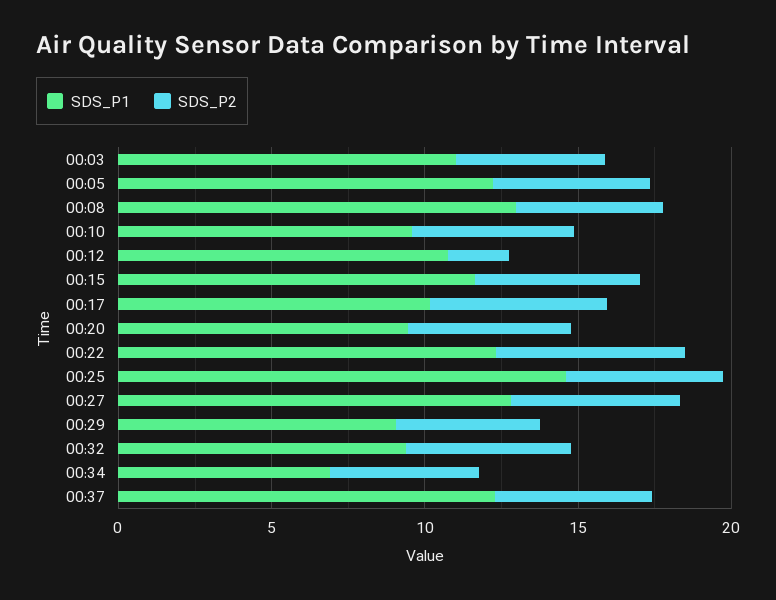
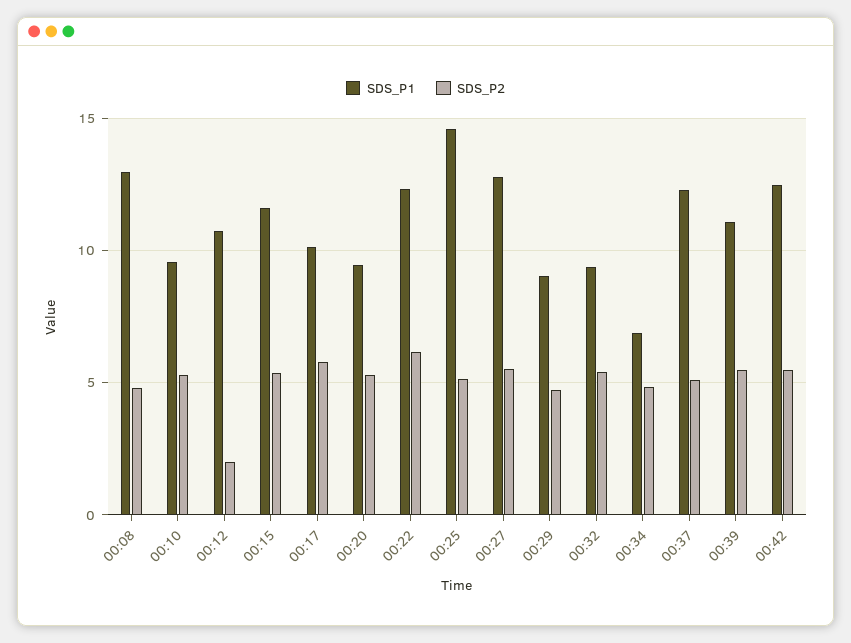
SDS_P1, 00:03: 11 -> none
SDS_P2, 00:03: 5 -> none
SDS_P1, 00:05: 12 -> none
SDS_P2, 00:05: 5 -> none
SDS_P1, 00:39: none -> 11
SDS_P2, 00:39: none -> 5.5
SDS_P1, 00:42: none -> 12.5
SDS_P2, 00:42: none -> 5.5

